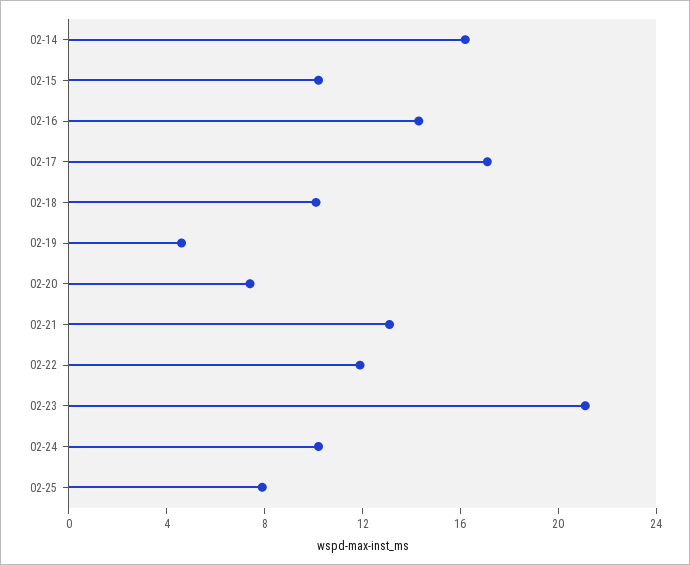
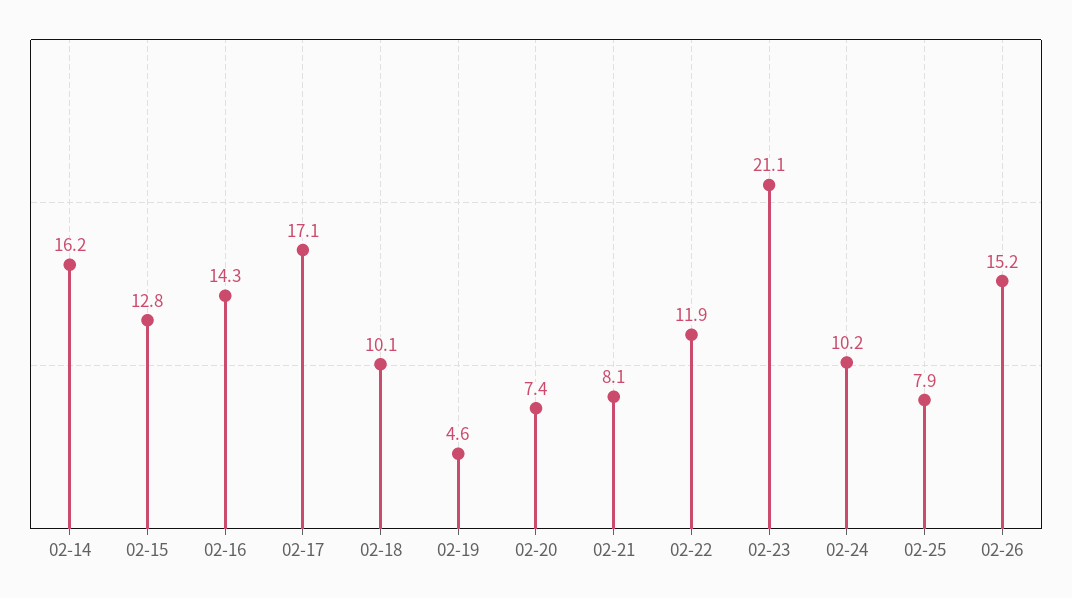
02-15: 10 -> 12.8
02-21: 13 -> 8.1
02-26: none -> 15.2

